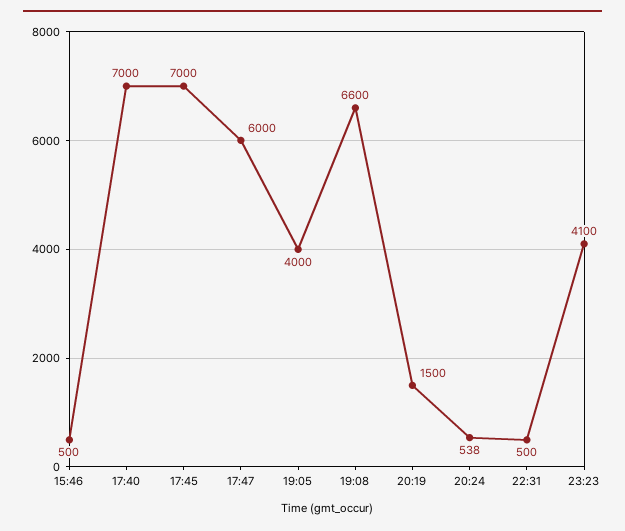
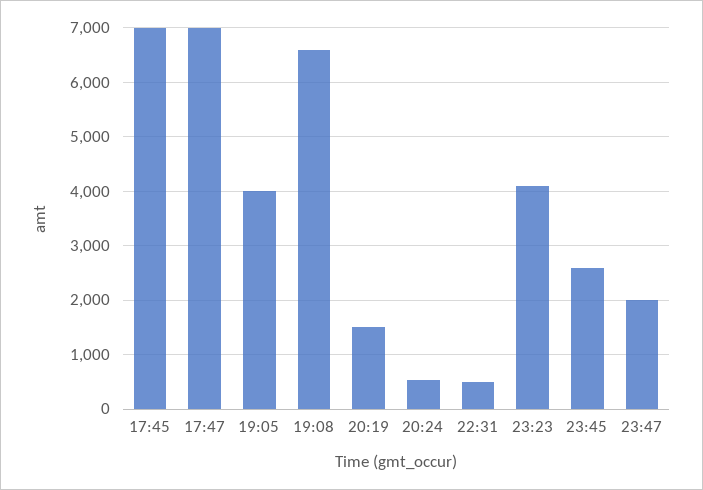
15:46: 500 -> none
17:40: 7000 -> none
17:47: 6000 -> 7000
23:45: none -> 2600
23:47: none -> 2000

